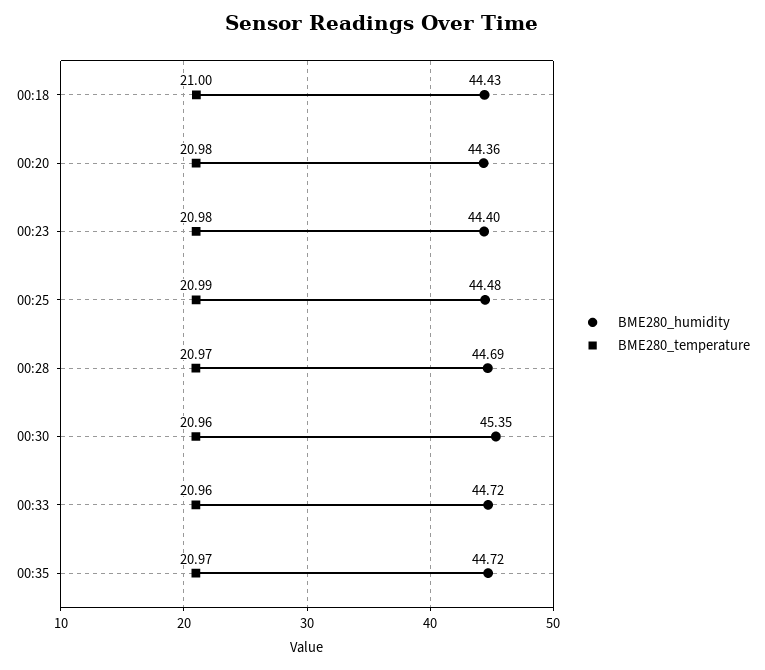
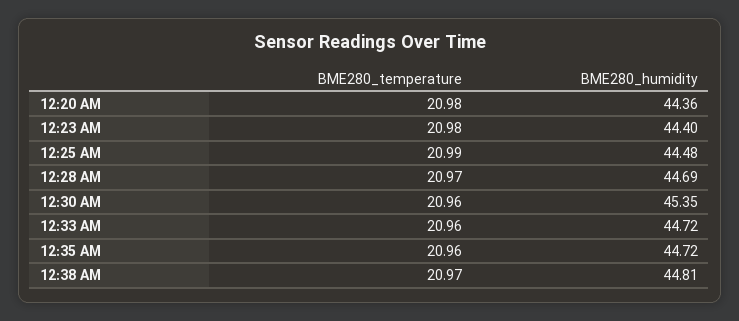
BME280_humidity, 00:18: 44.43 -> none
BME280_temperature, 00:18: 21 -> none
BME280_temperature, 00:35: 20.97 -> 20.96
BME280_temperature, 12:38 AM: none -> 20.97
BME280_humidity, 12:38 AM: none -> 44.81

